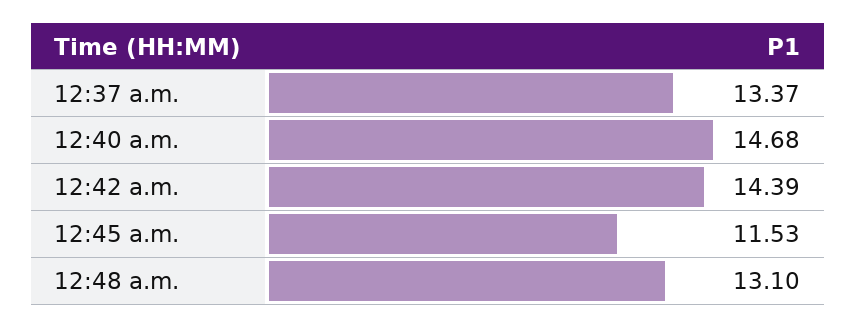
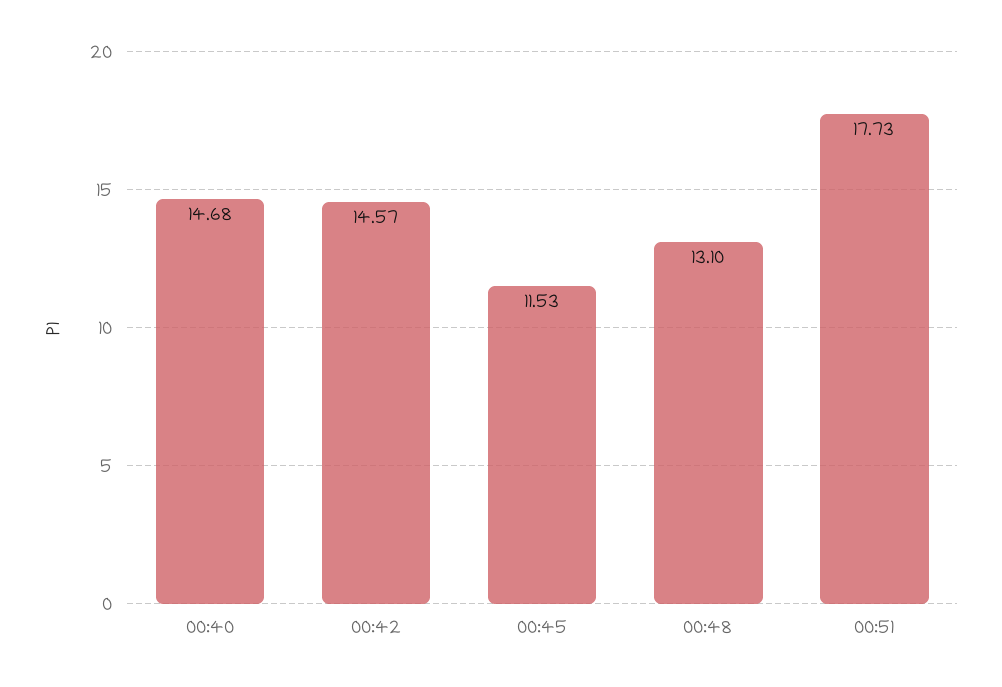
12:37 a.m.: 13.37 -> none
12:42 a.m.: 14.39 -> 14.57
00:51: none -> 17.73

